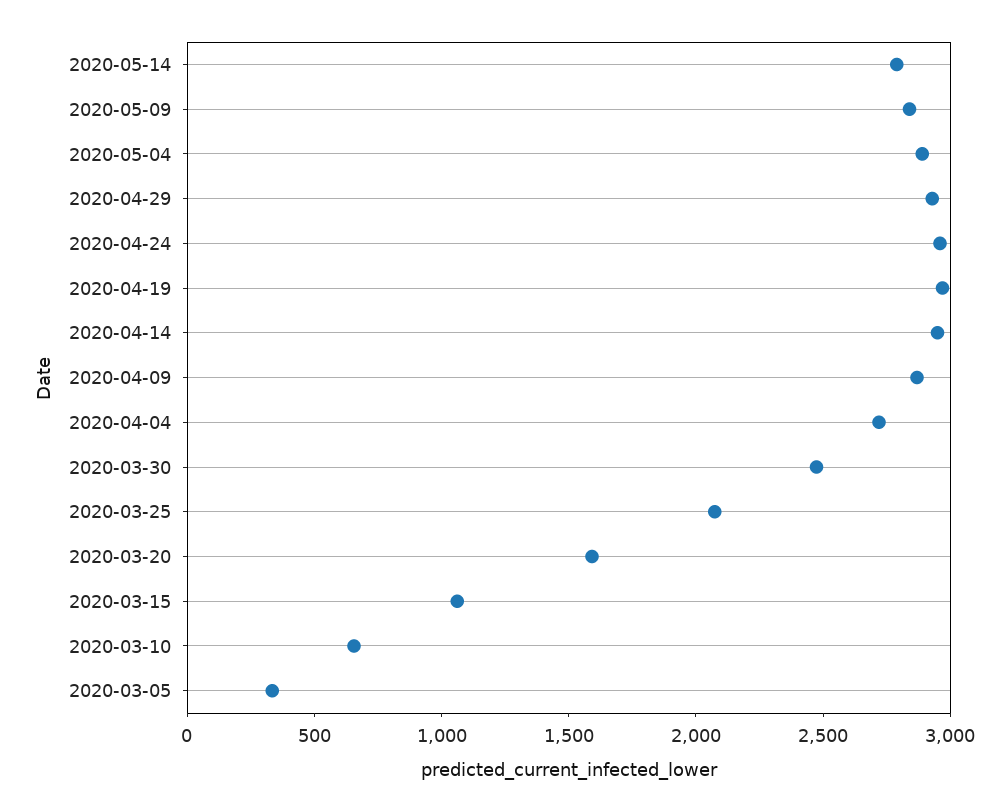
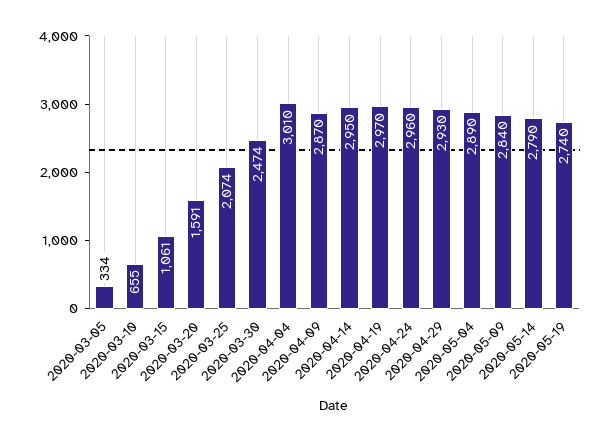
2020-04-04: 2700 -> 3010
2020-05-19: none -> 2740

